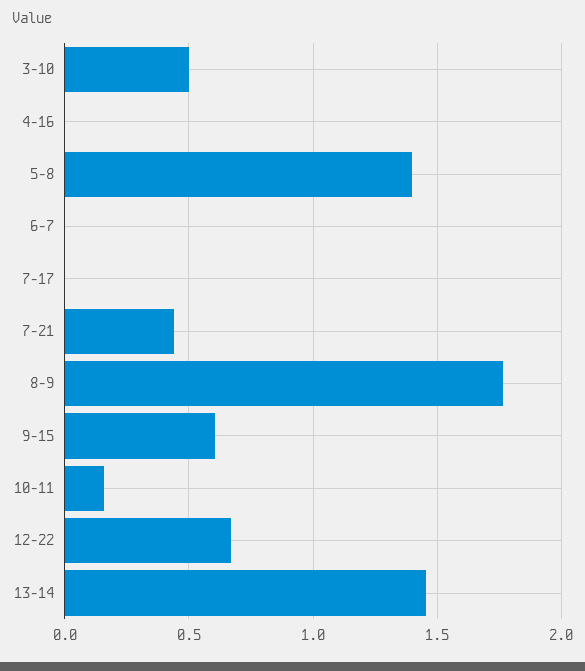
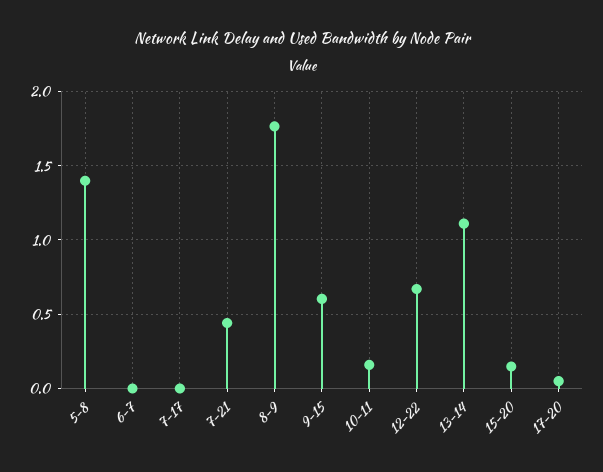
3-10: 0.5 -> none
4-16: 0 -> none
13-14: 1.45 -> 1.1
15-20: none -> 0.15
17-20: none -> 0.05

